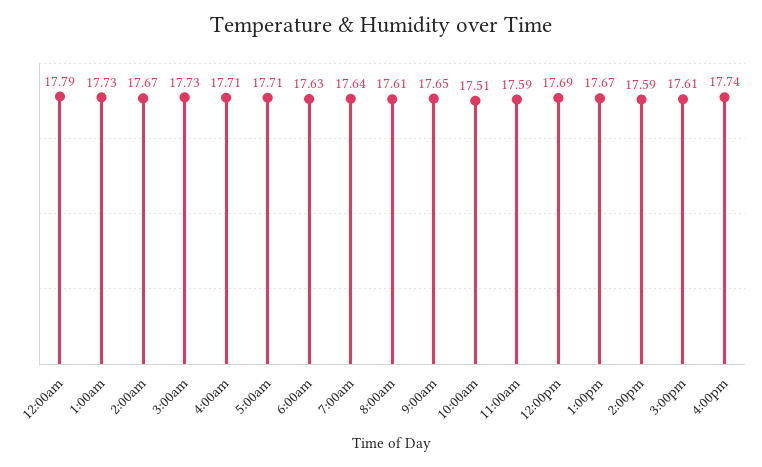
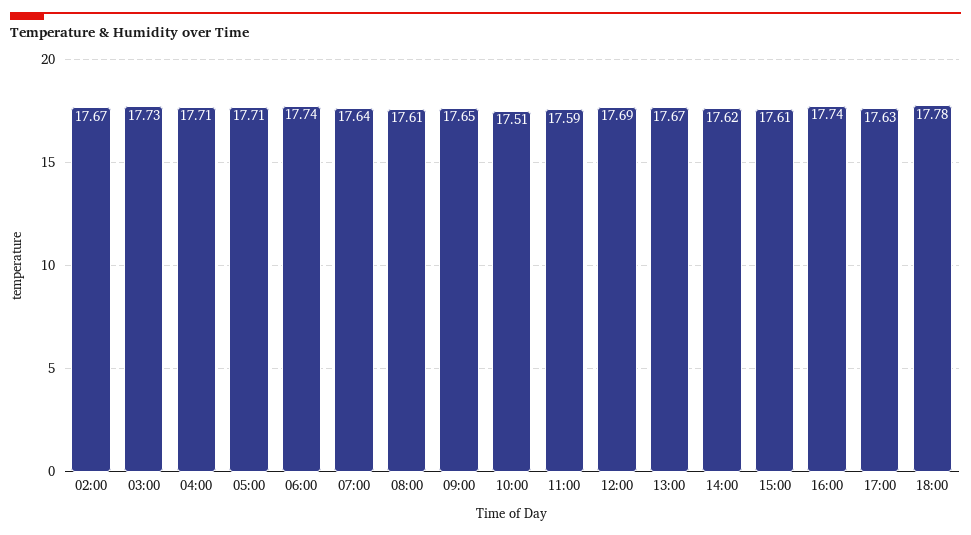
12:00am: 17.79 -> none
1:00am: 17.73 -> none
6:00am: 17.63 -> 17.74
2:00pm: 17.59 -> 17.62
17:00: none -> 17.63
18:00: none -> 17.78

